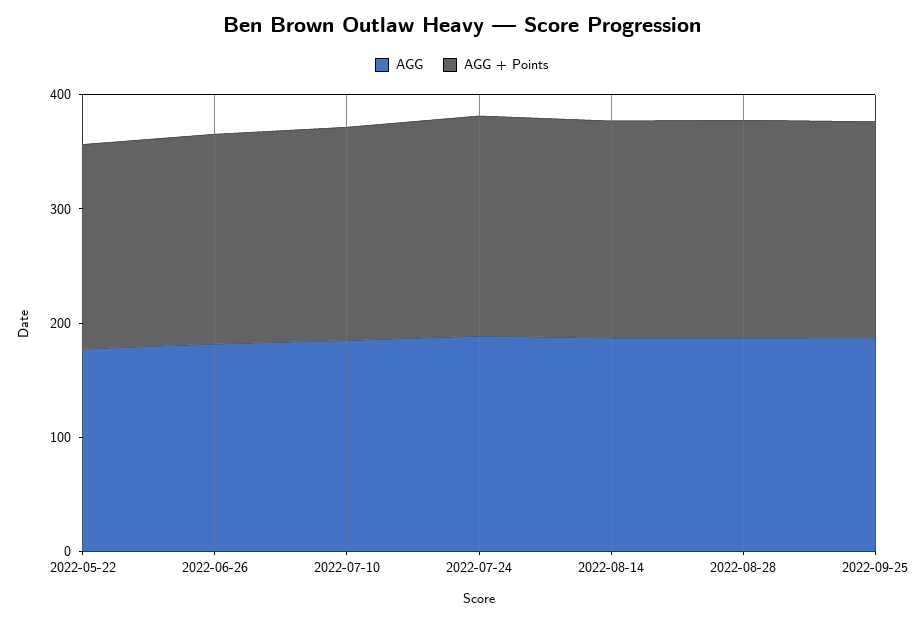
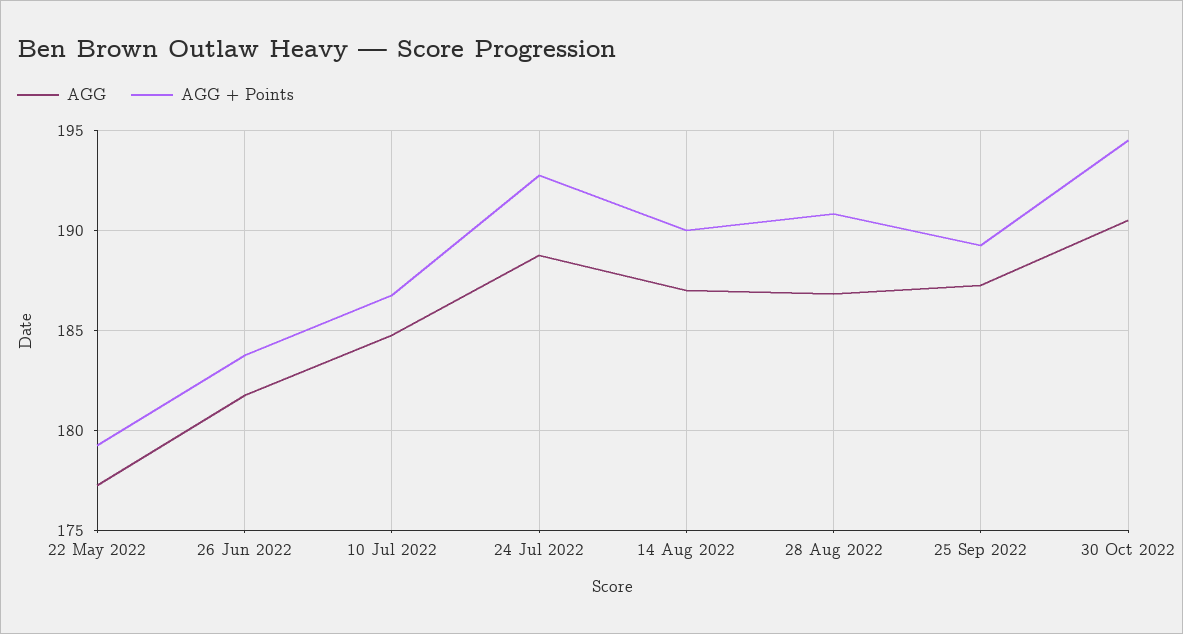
AGG, 30 Oct 2022: none -> 190.5
AGG + Points, 30 Oct 2022: none -> 194.5

